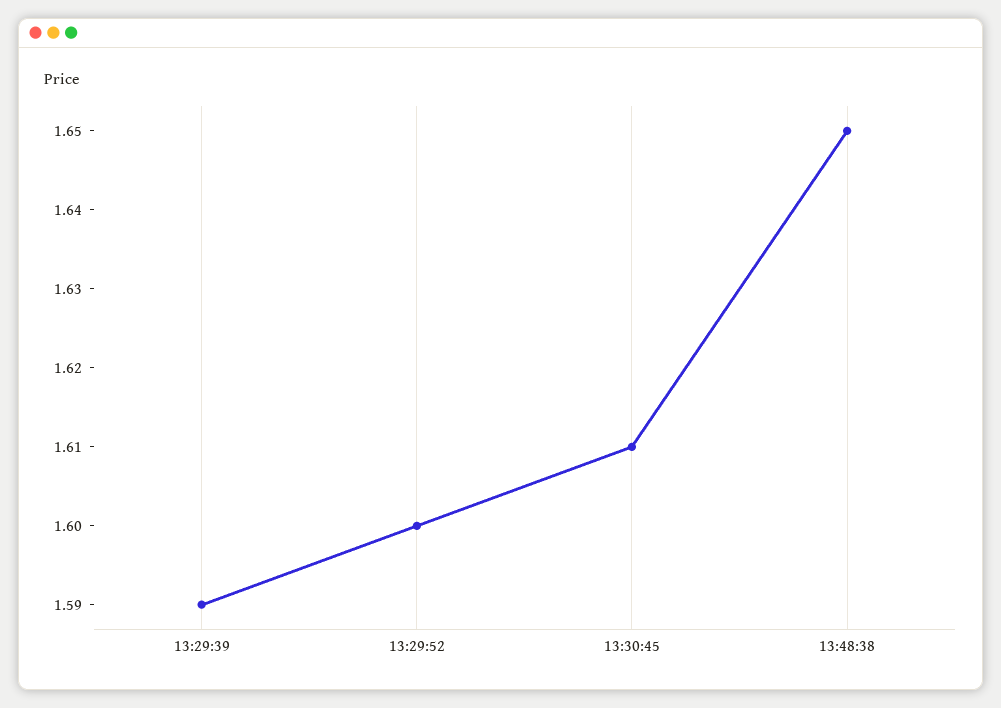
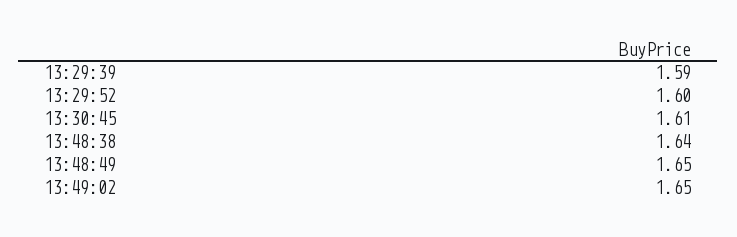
13:48:38: 1.65 -> 1.64
13:48:49: none -> 1.65
13:49:02: none -> 1.65

